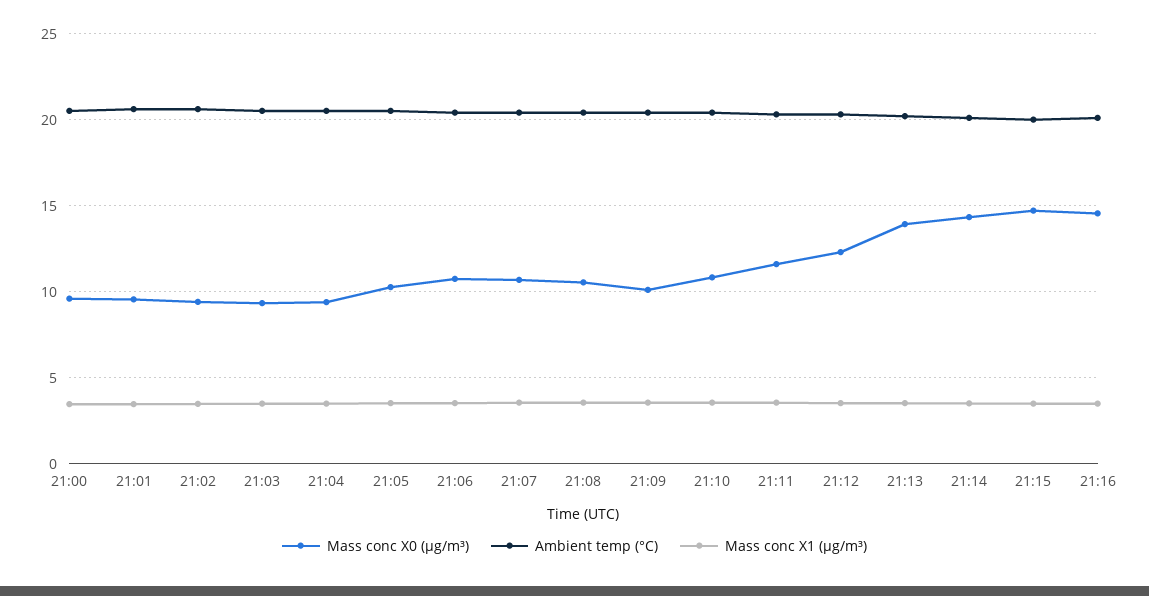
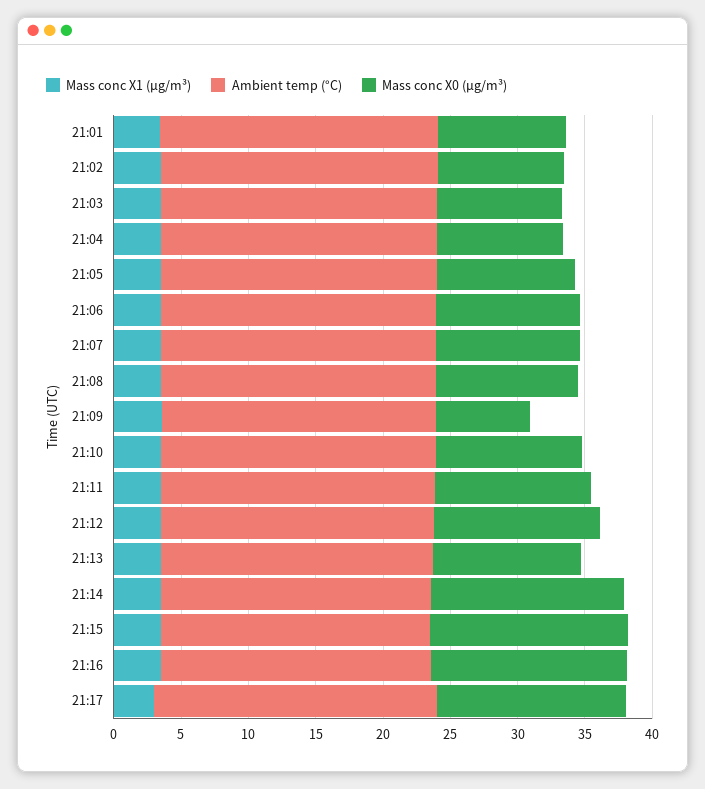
Mass conc X0 (μg/m³), 21:00: 9.5 -> none
Ambient temp (°C), 21:00: 20.5 -> none
Mass conc X1 (μg/m³), 21:00: 3.5 -> none
Mass conc X0 (μg/m³), 21:09: 10 -> 7
Mass conc X0 (μg/m³), 21:13: 14 -> 11
Mass conc X1 (μg/m³), 21:17: none -> 3
Ambient temp (°C), 21:17: none -> 21
Mass conc X0 (μg/m³), 21:17: none -> 14

